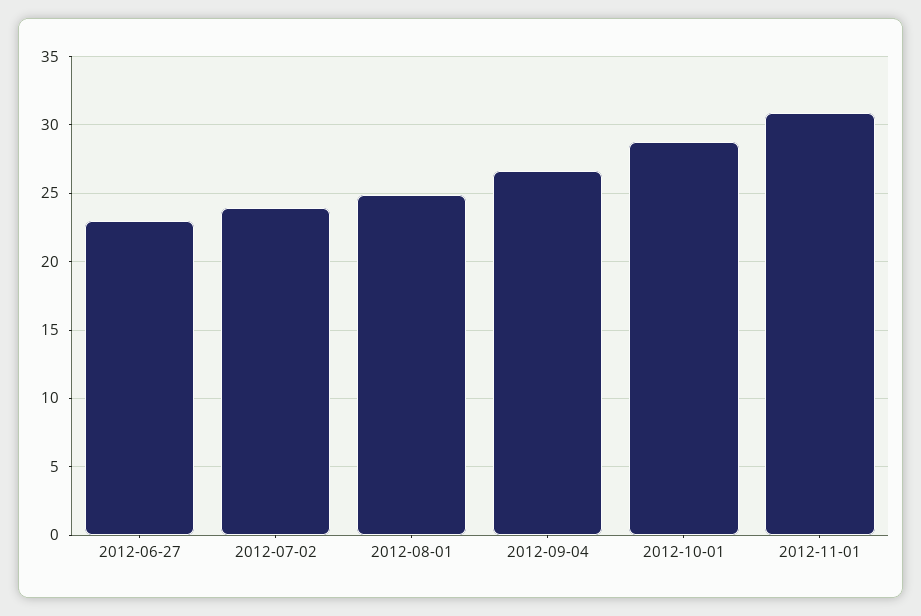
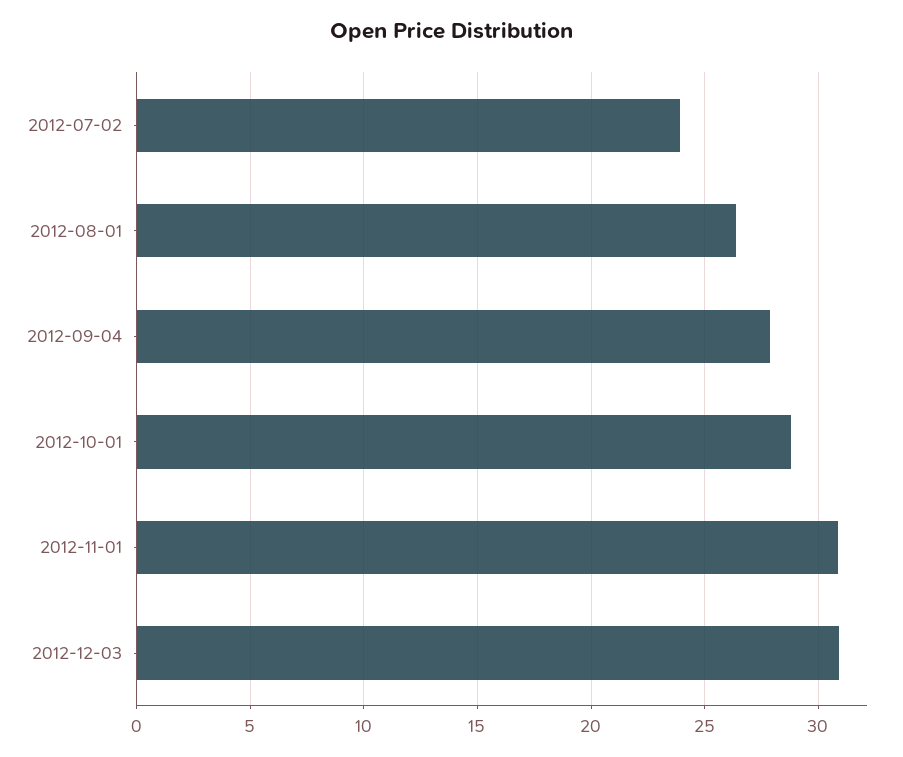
2012-06-27: 23 -> none
2012-08-01: 25 -> 26.5
2012-09-04: 26.5 -> 28
2012-12-03: none -> 31

